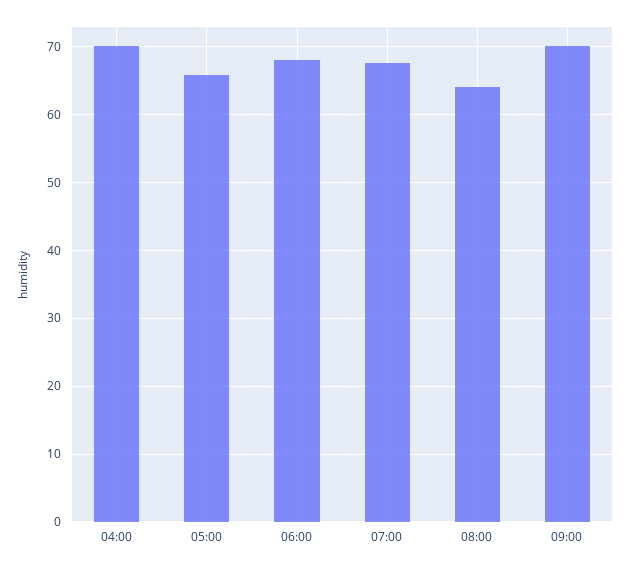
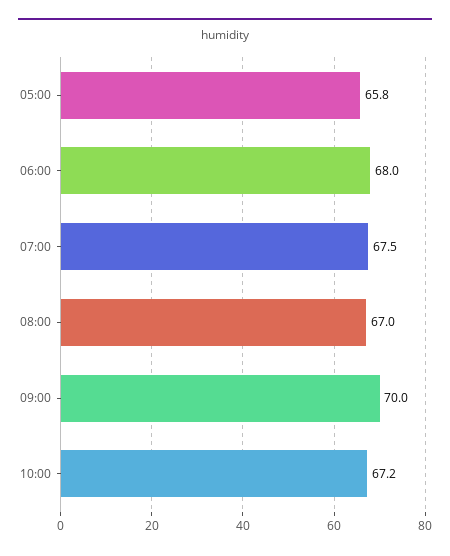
04:00: 70 -> none
08:00: 64 -> 67
10:00: none -> 67.2

